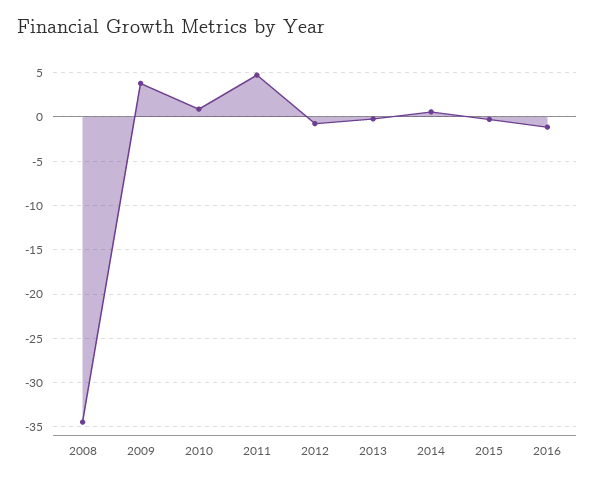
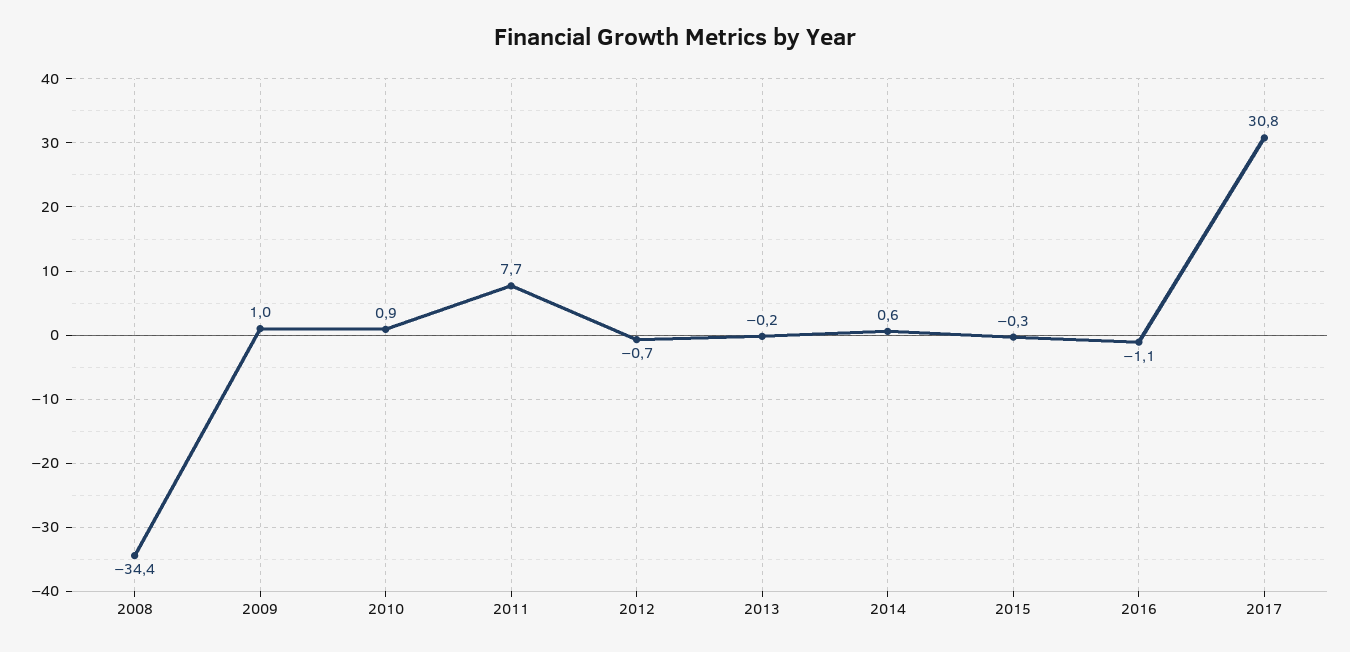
2009: 4 -> 1
2011: 5 -> 7.7
2017: none -> 30.8

